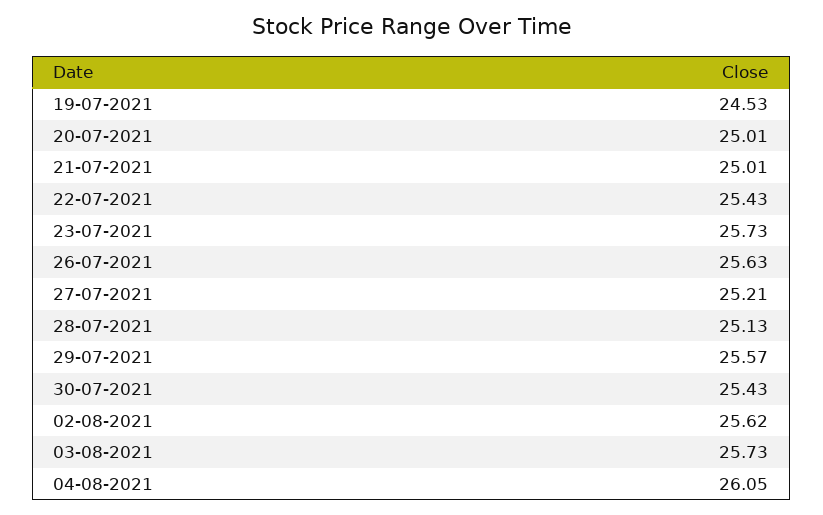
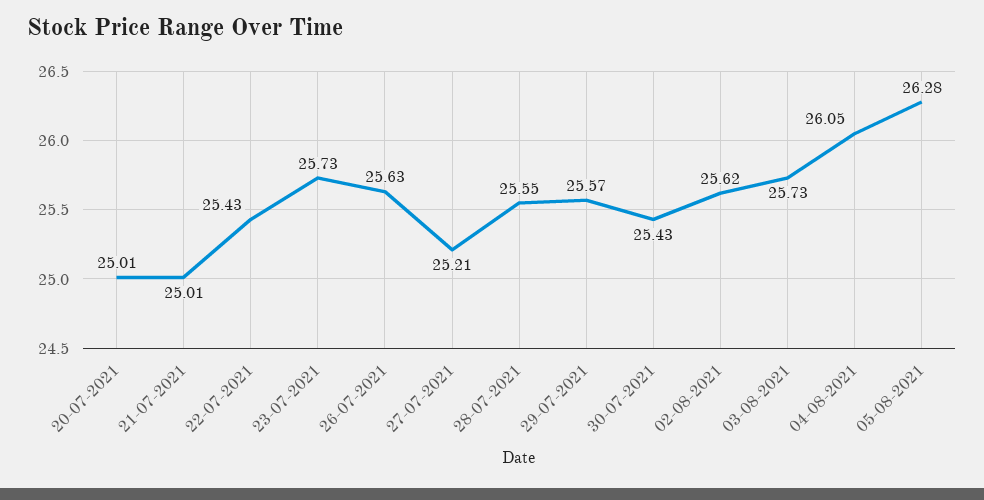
19-07-2021: 24.53 -> none
28-07-2021: 25.13 -> 25.55
05-08-2021: none -> 26.28

